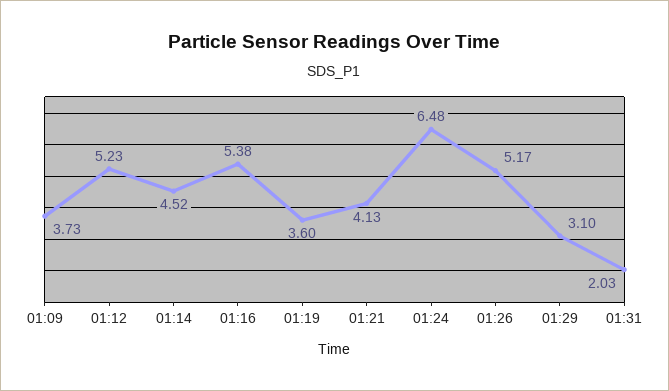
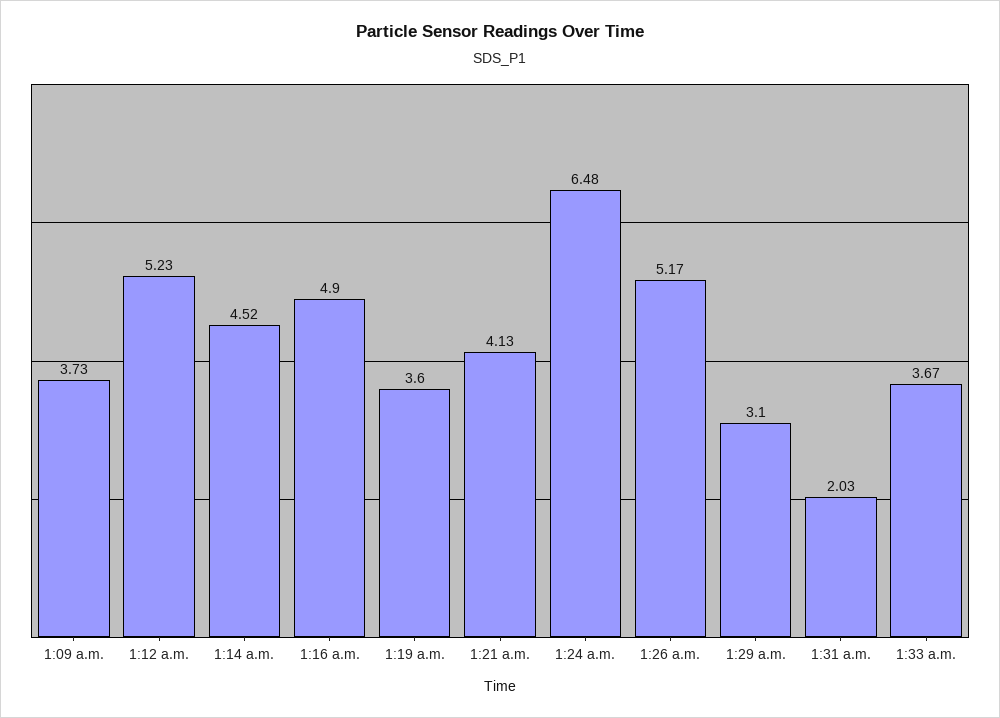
01:16: 5.38 -> 4.9
1:33 a.m.: none -> 3.67

